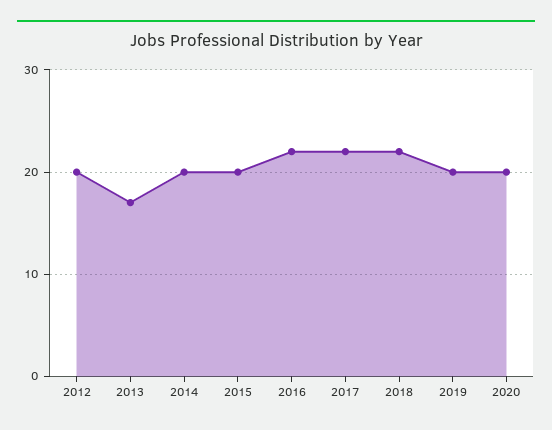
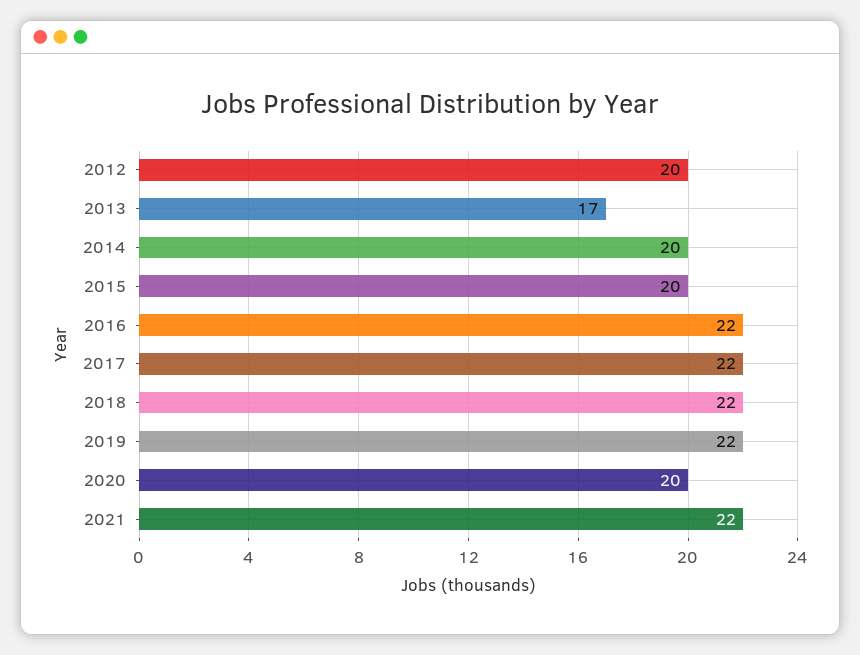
2019: 20 -> 22
2021: none -> 22

